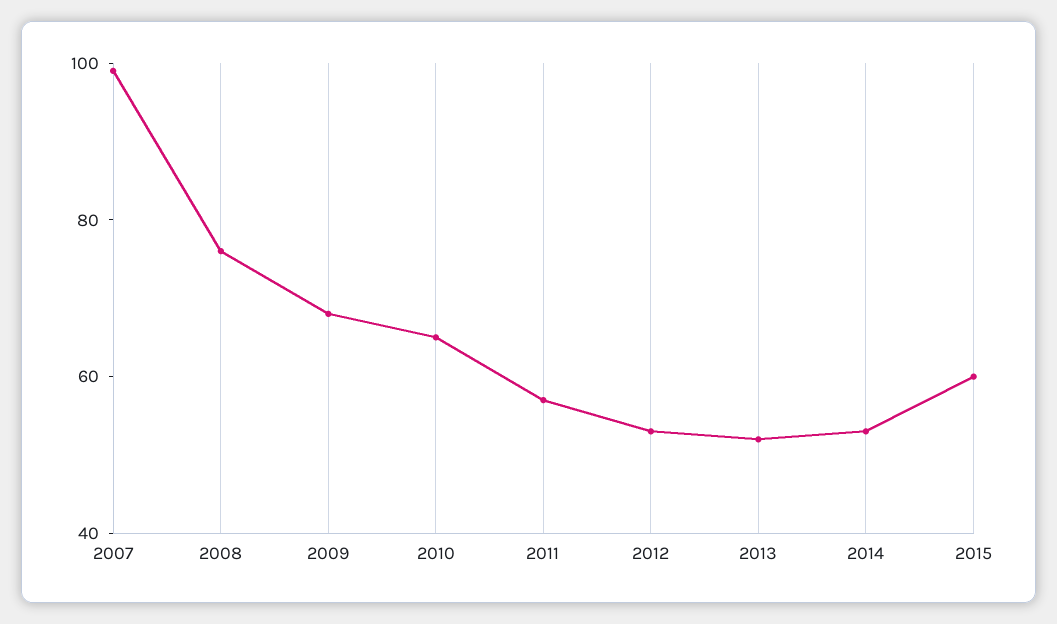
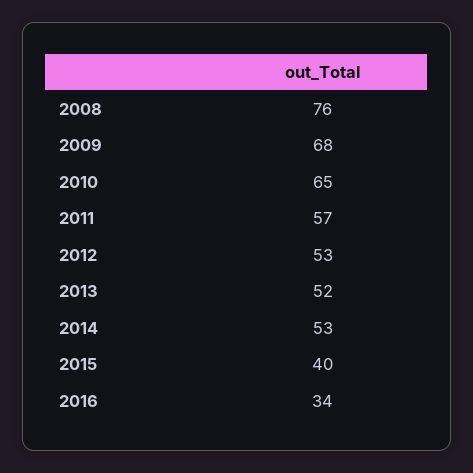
2007: 100 -> none
2015: 60 -> 40
2016: none -> 34

